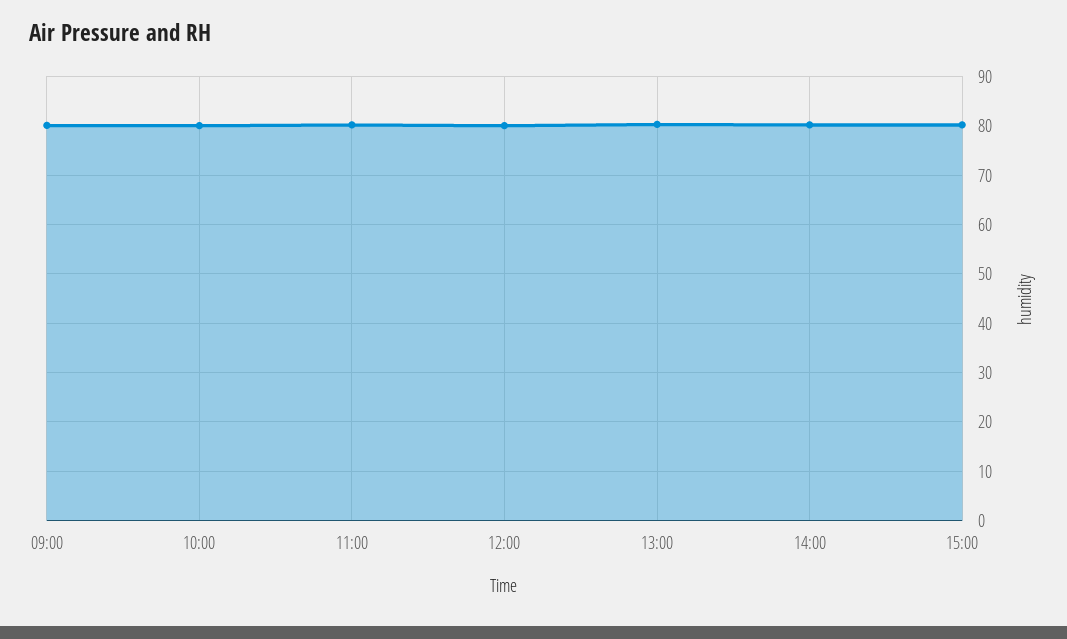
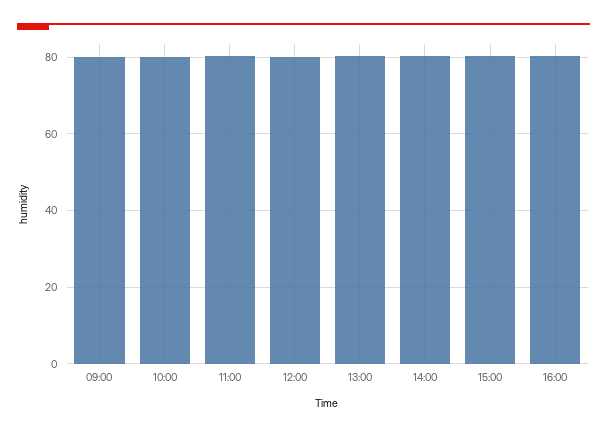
16:00: none -> 80

